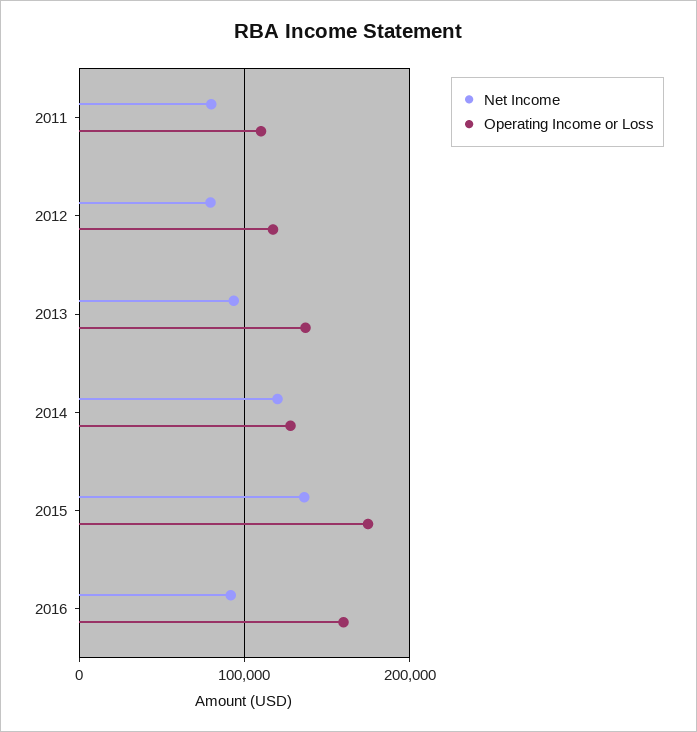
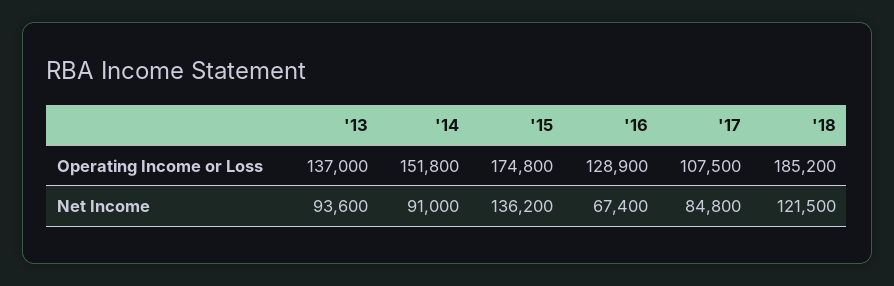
Net Income, 2011: 80000 -> none
Operating Income or Loss, 2011: 110000 -> none
Net Income, 2012: 80000 -> none
Operating Income or Loss, 2012: 120000 -> none
Net Income, 2014: 120000 -> 91000
Operating Income or Loss, 2014: 130000 -> 151800
Net Income, 2016: 90000 -> 67400
Operating Income or Loss, 2016: 160000 -> 128900
Operating Income or Loss, '17: none -> 107500
Operating Income or Loss, '18: none -> 185200
Net Income, '17: none -> 84800
Net Income, '18: none -> 121500

